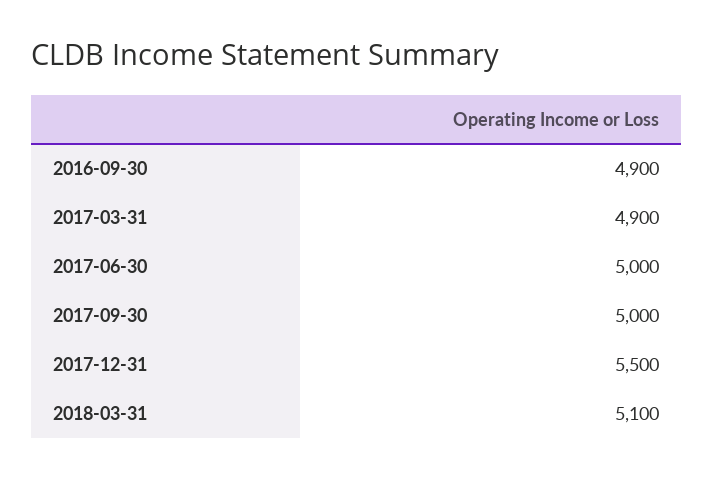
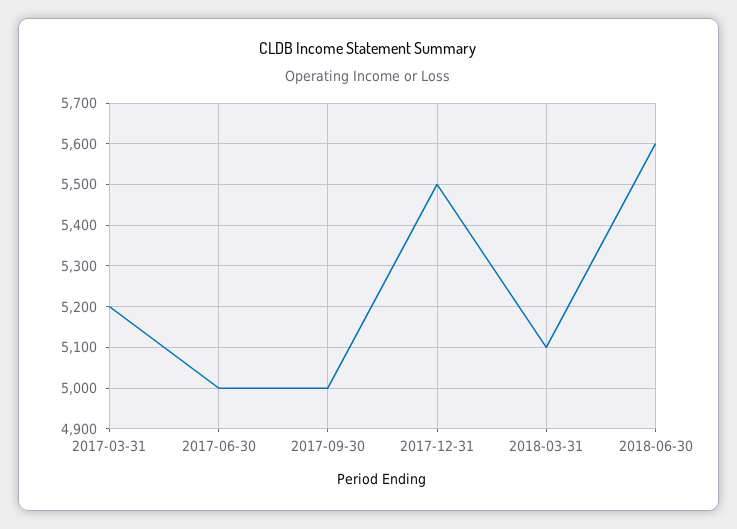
2016-09-30: 4900 -> none
2017-03-31: 4900 -> 5200
2018-06-30: none -> 5600

